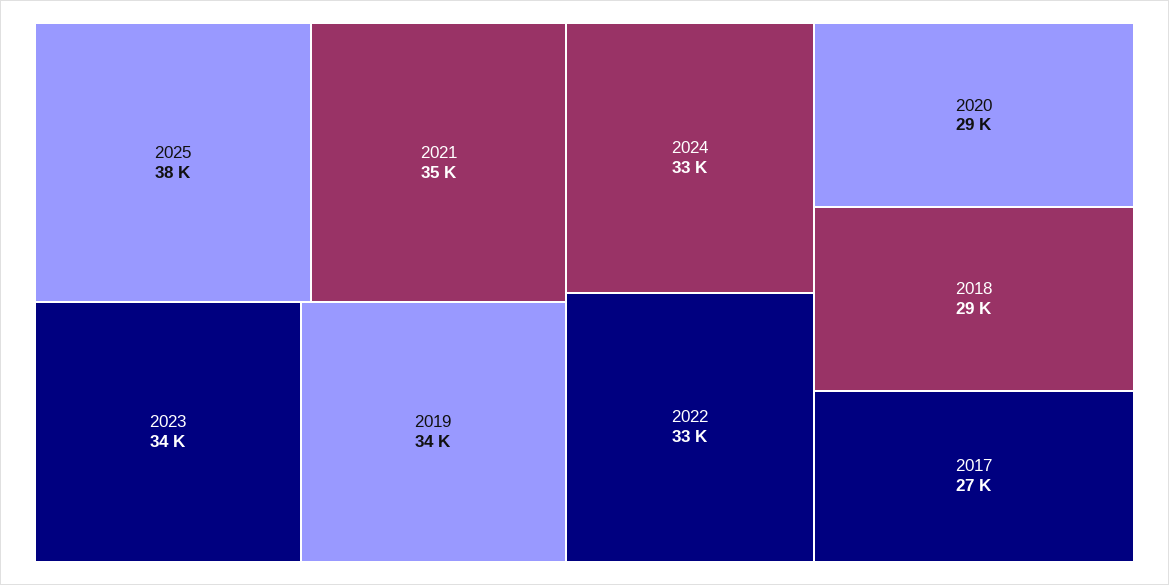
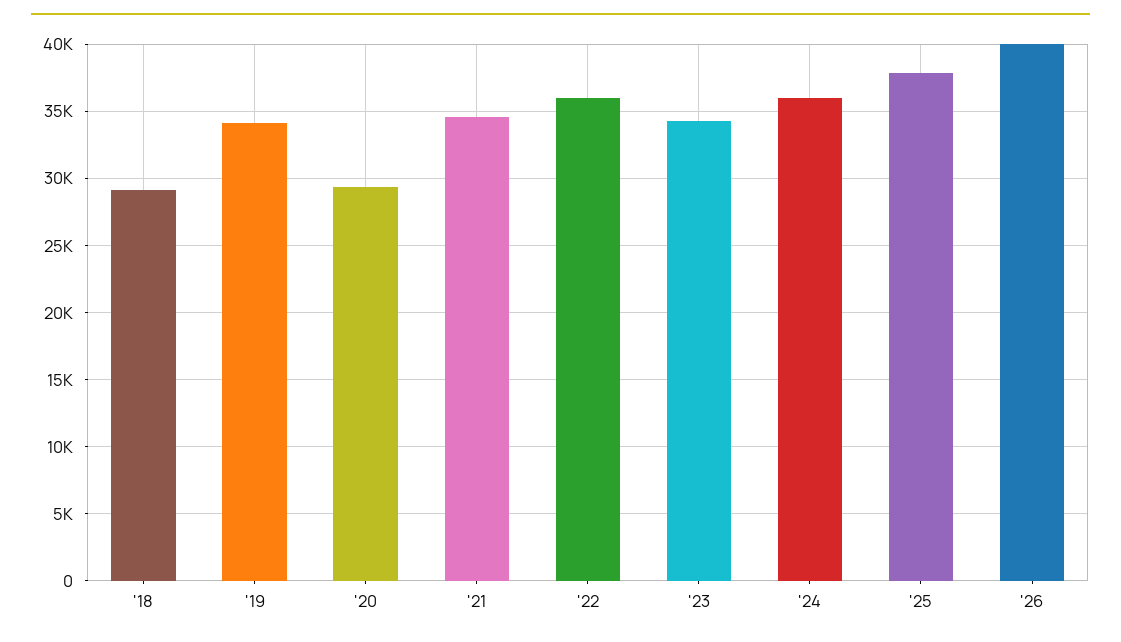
2024: 33000 -> 36000
2022: 33000 -> 36000
2017: 27000 -> none
'26: none -> 40000

